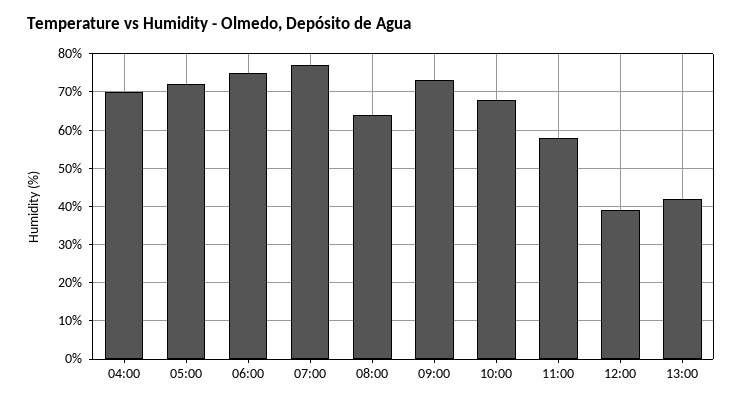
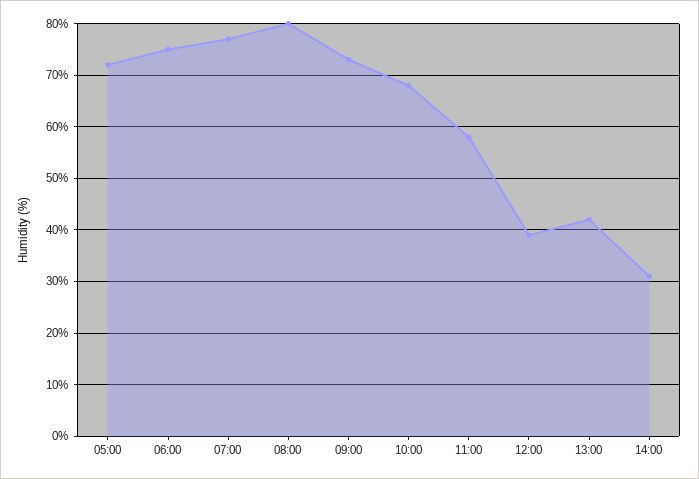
04:00: 70 -> none
08:00: 65 -> 80
14:00: none -> 30

